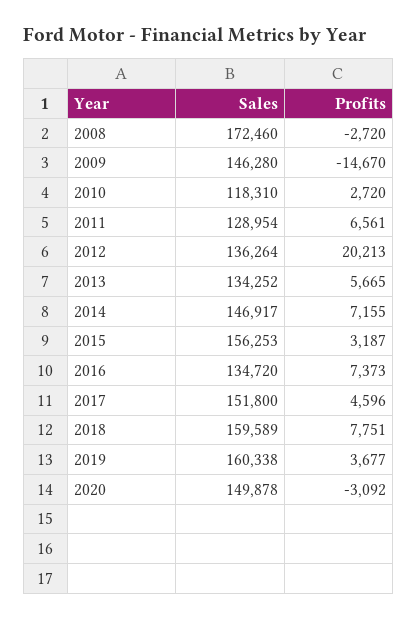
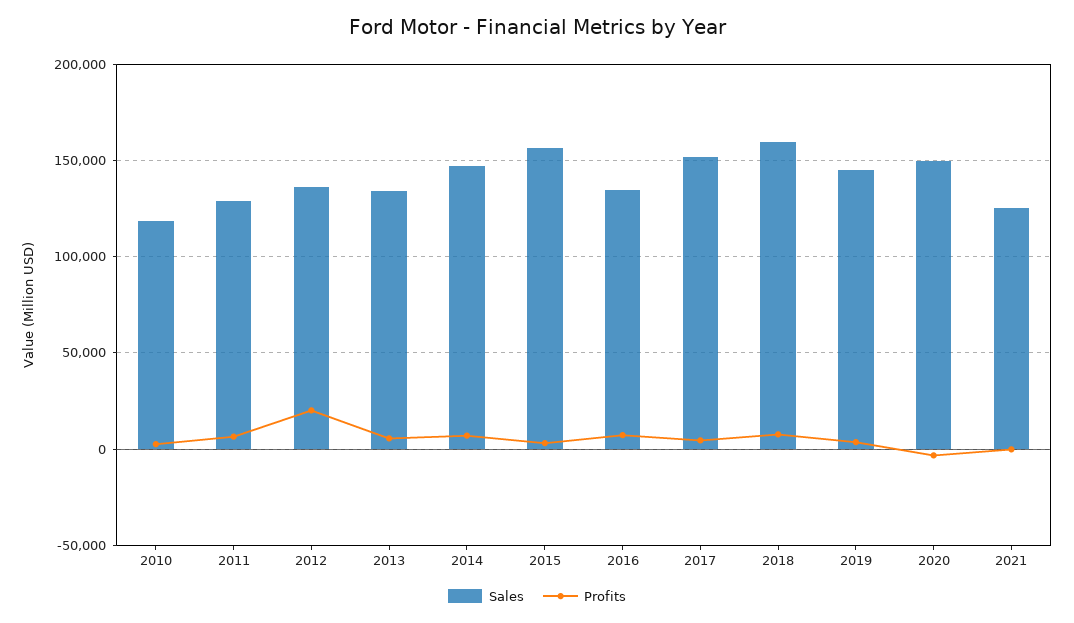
Sales, 2008: 172460 -> none
Profits, 2008: -2720 -> none
Sales, 2009: 146280 -> none
Profits, 2009: -14670 -> none
Sales, 2019: 160338 -> 145000
Sales, 2021: none -> 125000
Profits, 2021: none -> 0

